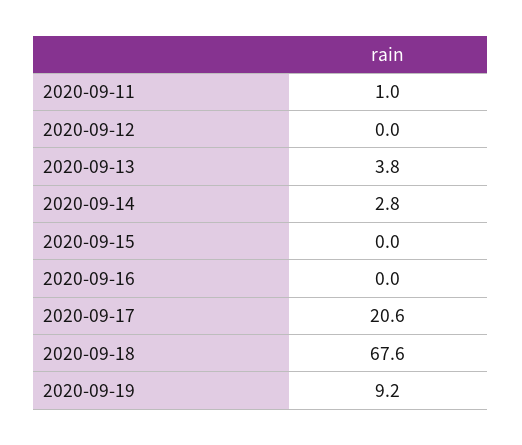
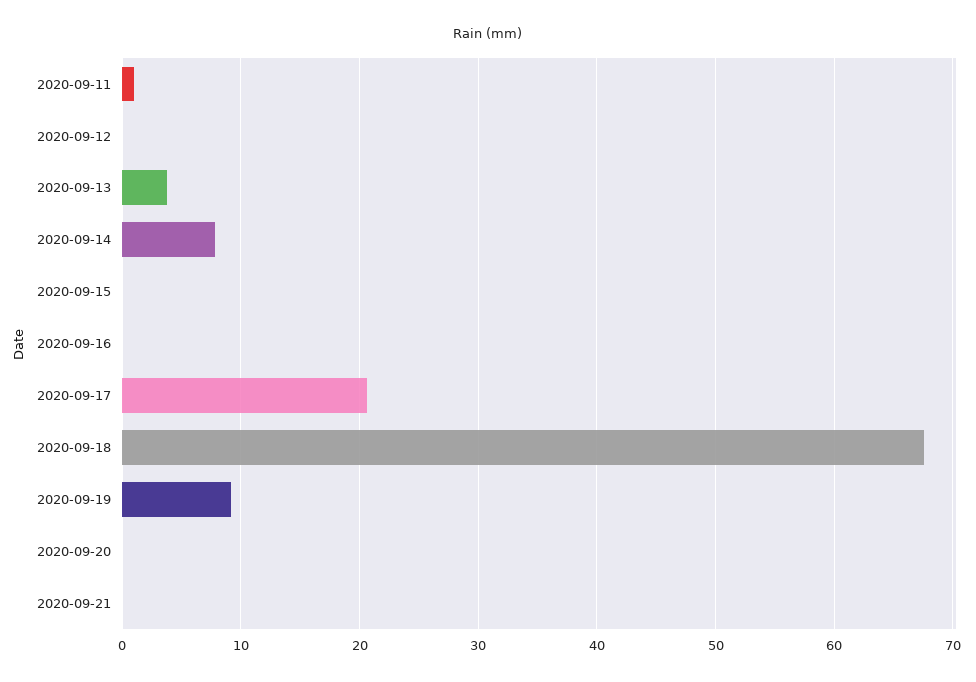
2020-09-14: 2.8 -> 8
2020-09-20: none -> 0
2020-09-21: none -> 0

